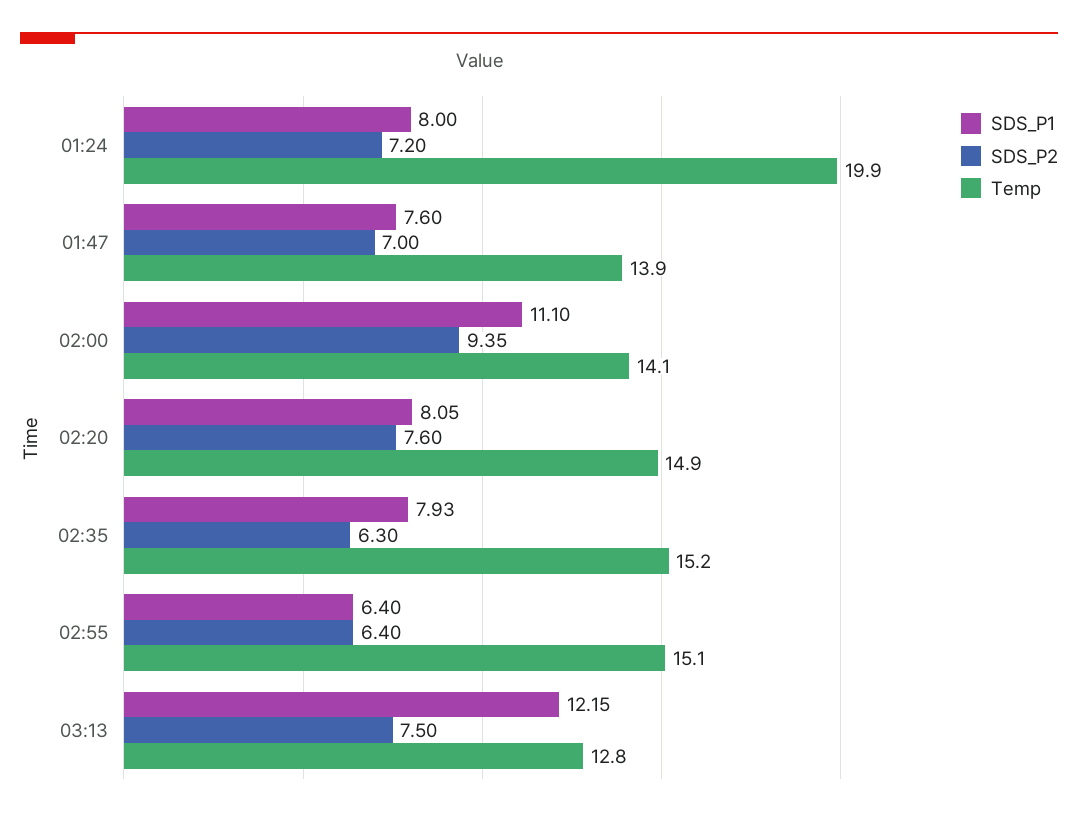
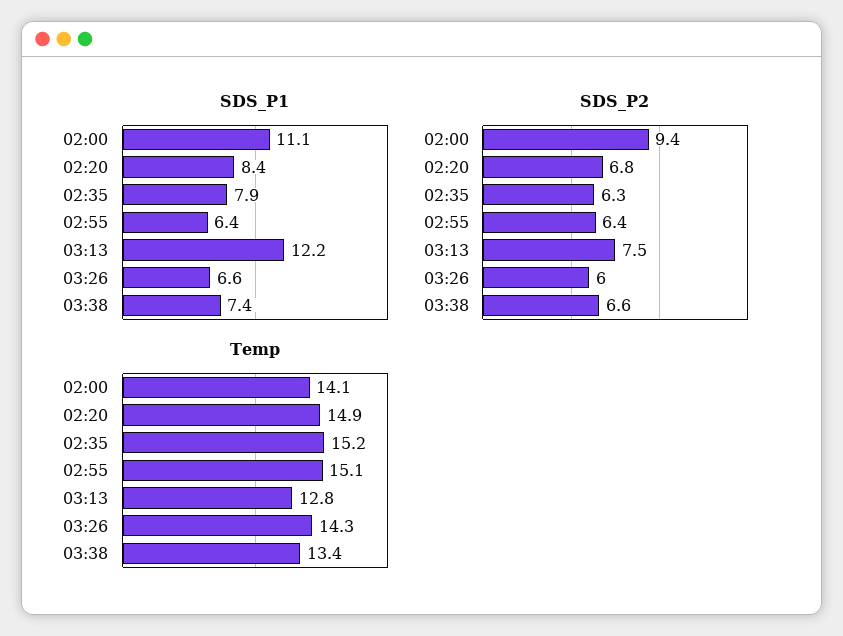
SDS_P1, 01:24: 8 -> none
SDS_P2, 01:24: 7.2 -> none
Temp, 01:24: 19.9 -> none
SDS_P1, 01:47: 7.6 -> none
SDS_P2, 01:47: 7 -> none
Temp, 01:47: 13.9 -> none
SDS_P1, 02:20: 8.05 -> 8.4
SDS_P2, 02:20: 7.6 -> 6.8
SDS_P1, 03:26: none -> 6.6
SDS_P1, 03:38: none -> 7.4
SDS_P2, 03:26: none -> 6
SDS_P2, 03:38: none -> 6.6
Temp, 03:26: none -> 14.3
Temp, 03:38: none -> 13.4

